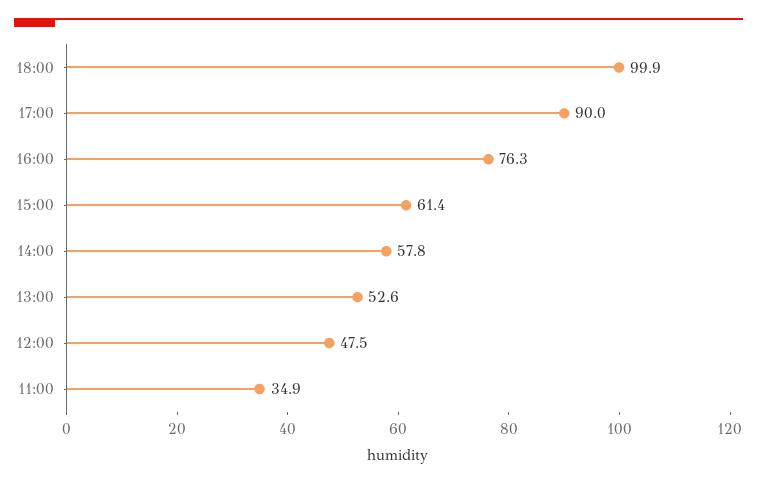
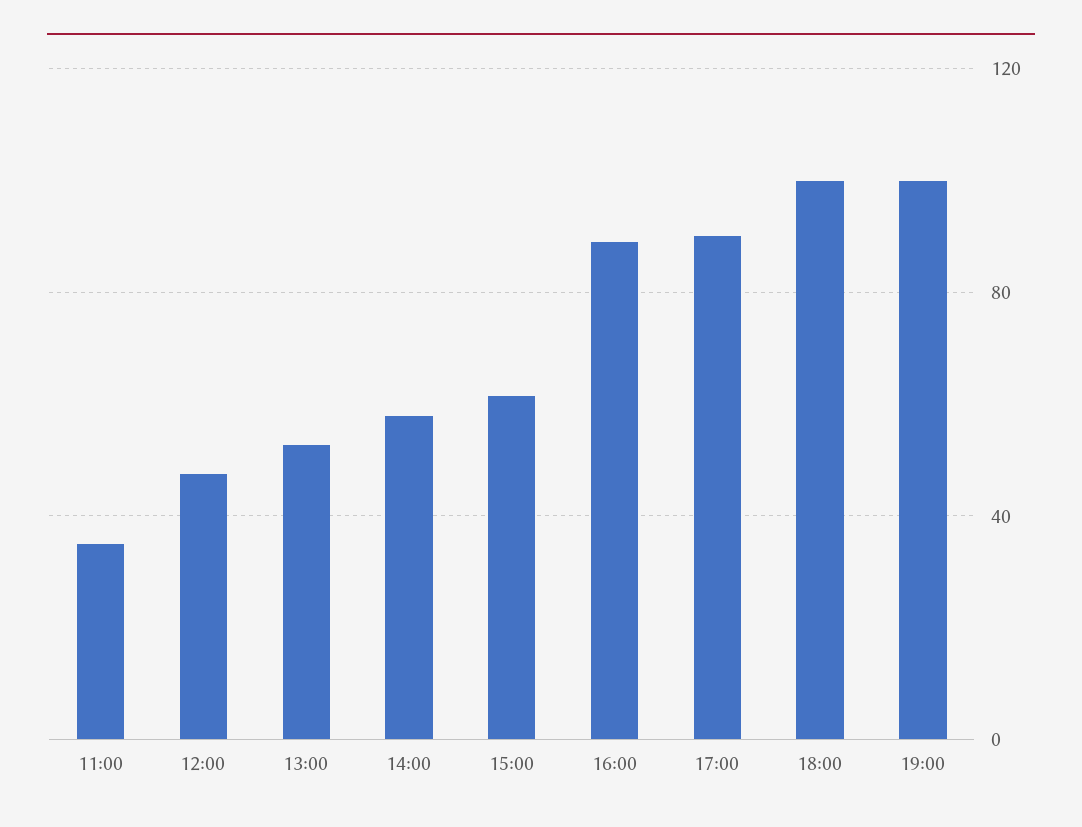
16:00: 76.3 -> 90
19:00: none -> 100

